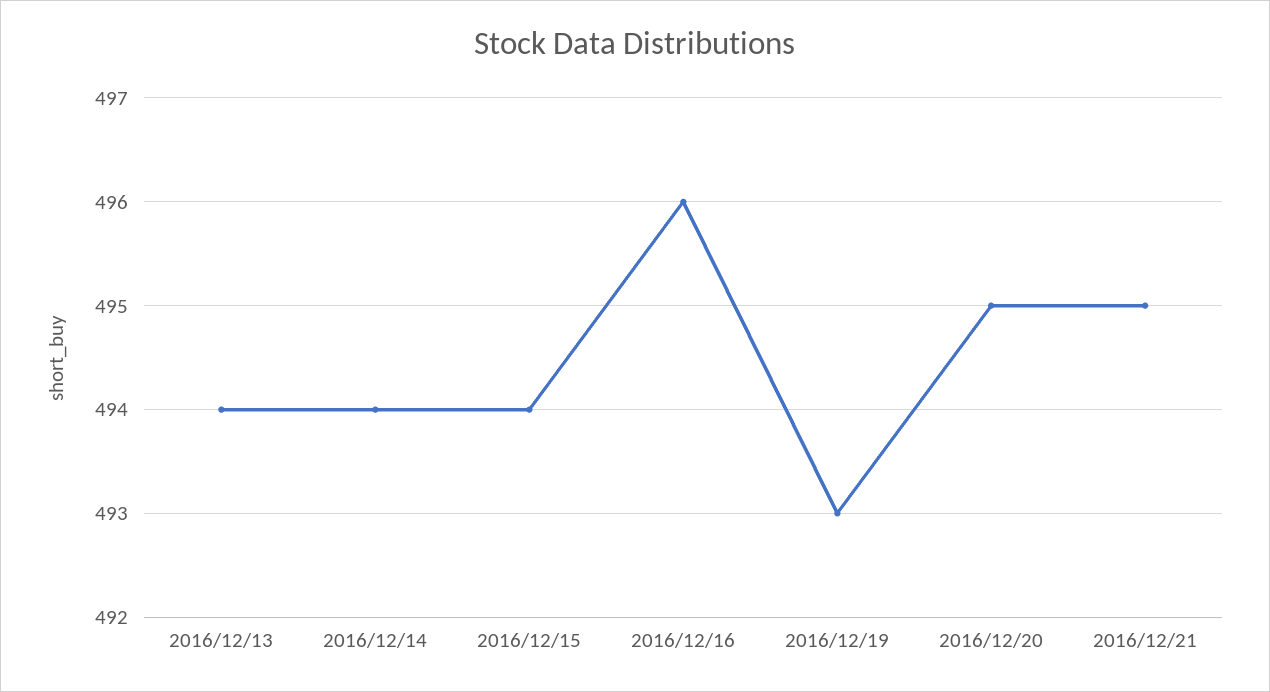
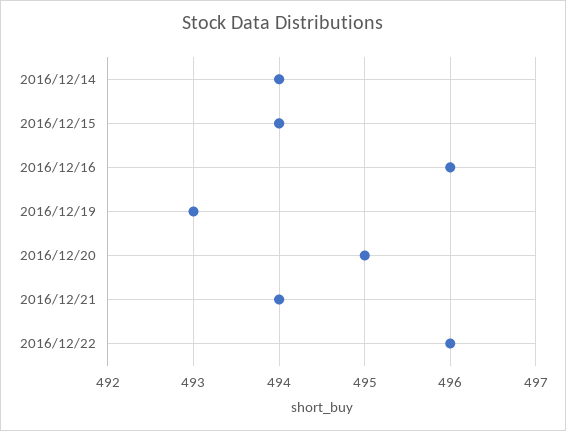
2016/12/13: 494 -> none
2016/12/21: 495 -> 494
2016/12/22: none -> 496

